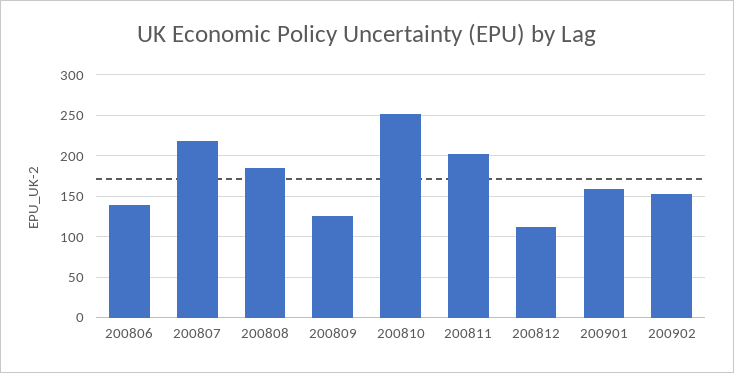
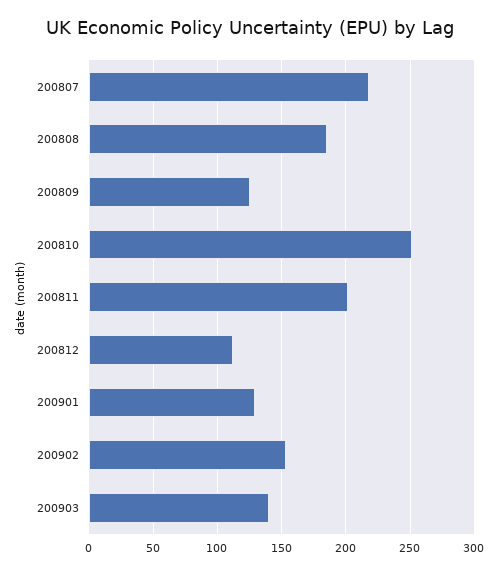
200806: 140 -> none
200901: 160 -> 130
200903: none -> 140

